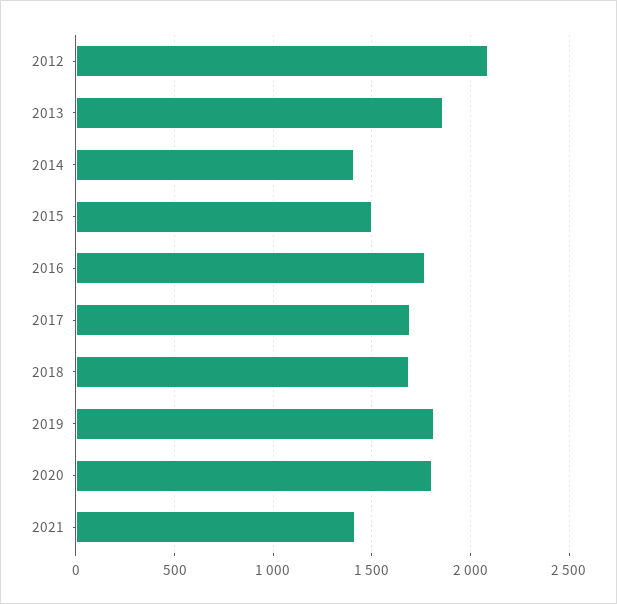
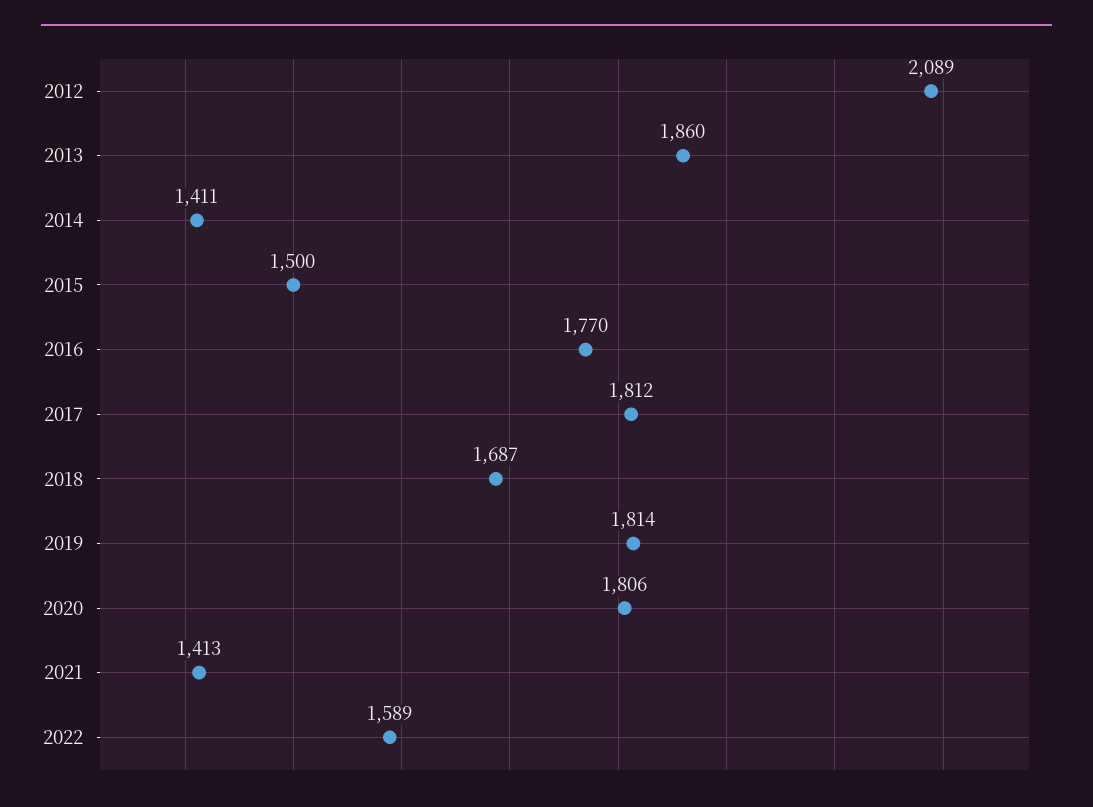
2017: 1700 -> 1812
2022: none -> 1589

